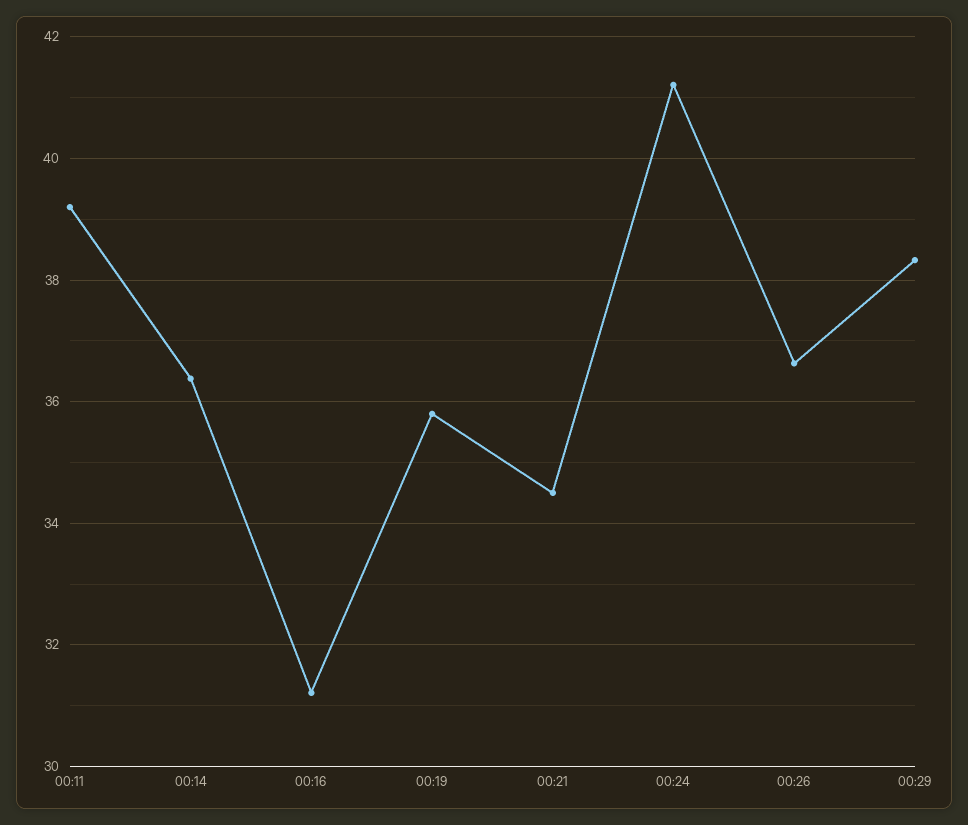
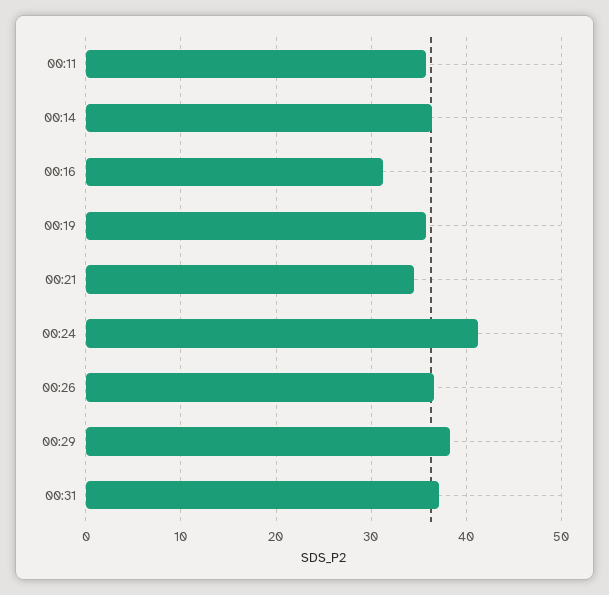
00:11: 39.2 -> 36
00:31: none -> 37

